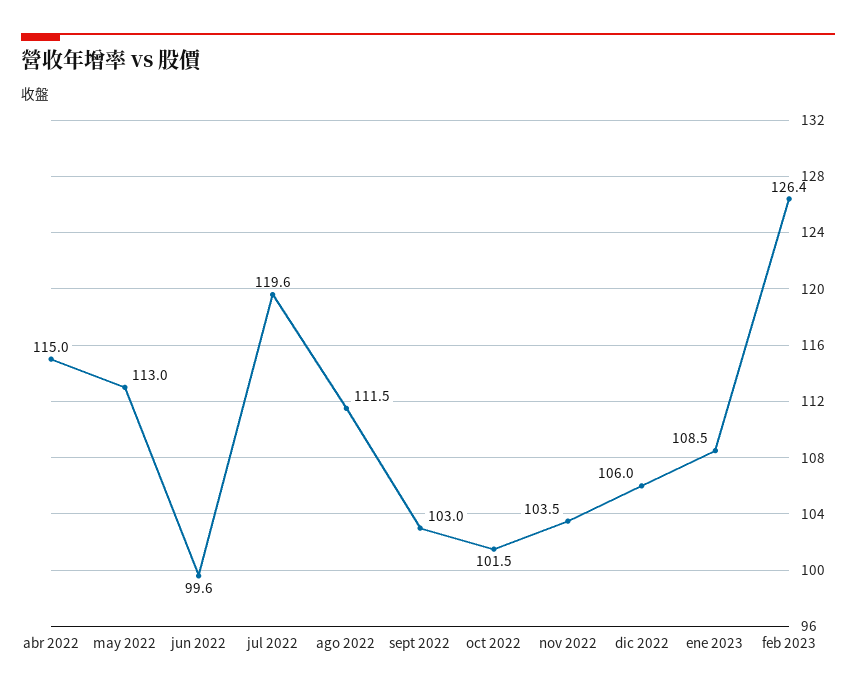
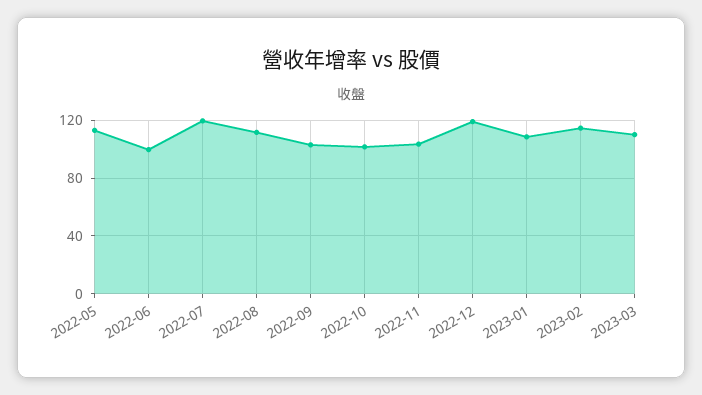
abr 2022: 115 -> none
dic 2022: 106 -> 120
feb 2023: 126.4 -> 115
2023-03: none -> 110

